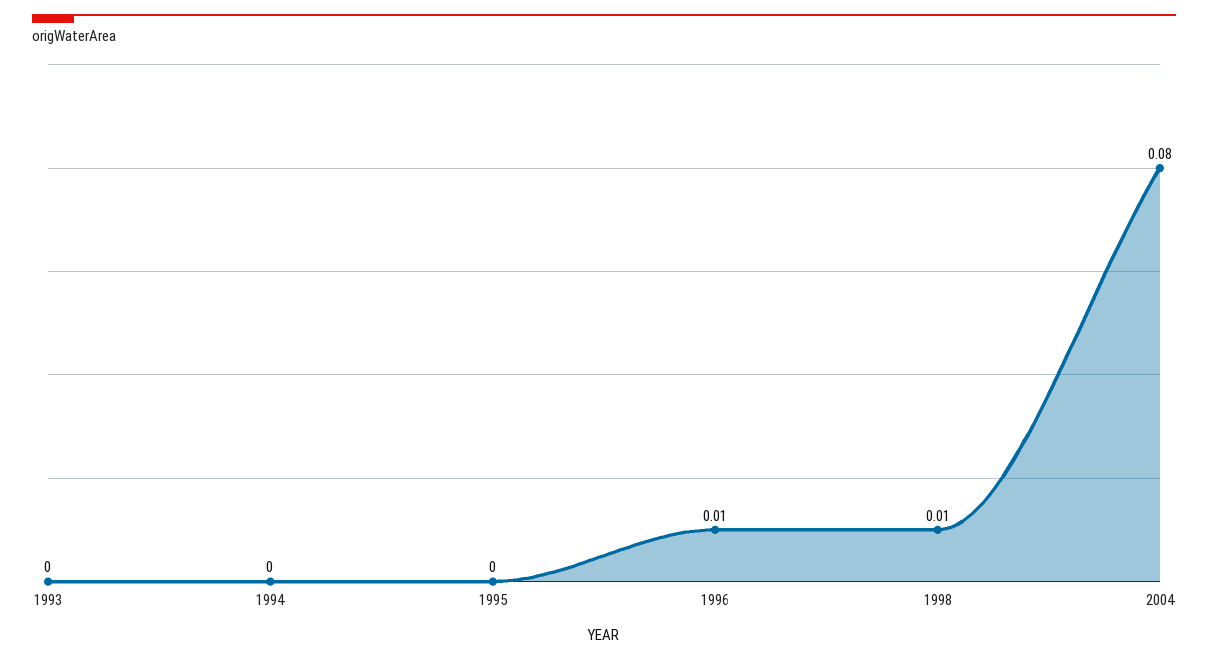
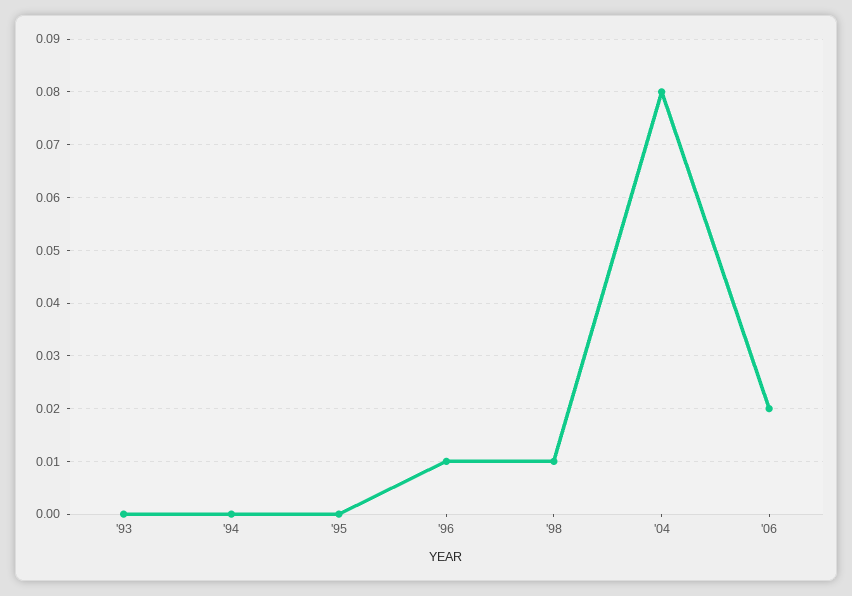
'06: none -> 0.02

